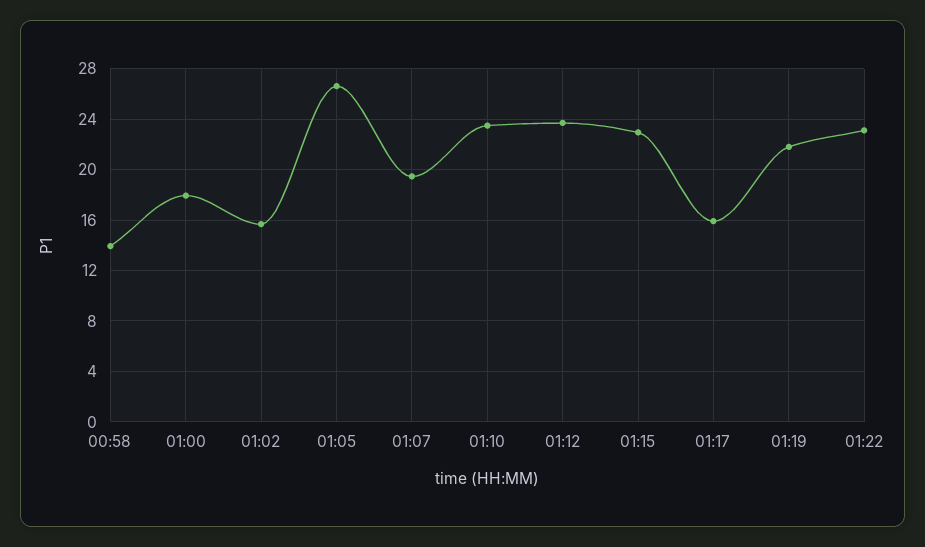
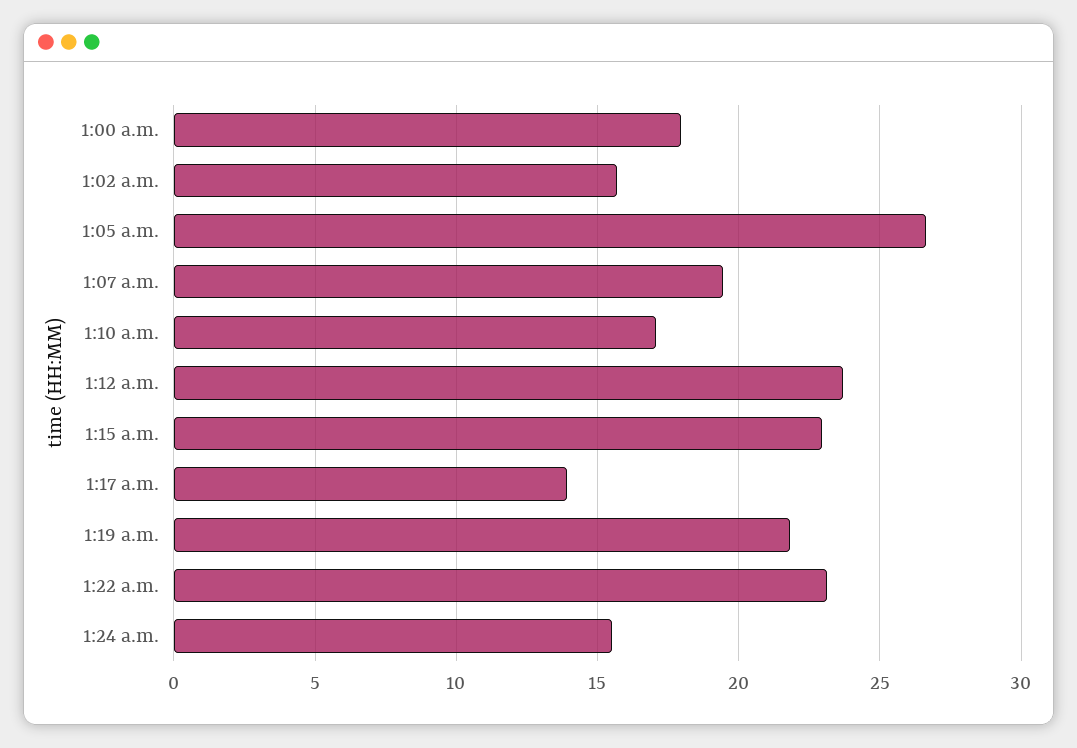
00:58: 14 -> none
01:10: 23.5 -> 17
01:17: 16 -> 14
1:24 a.m.: none -> 15.5

